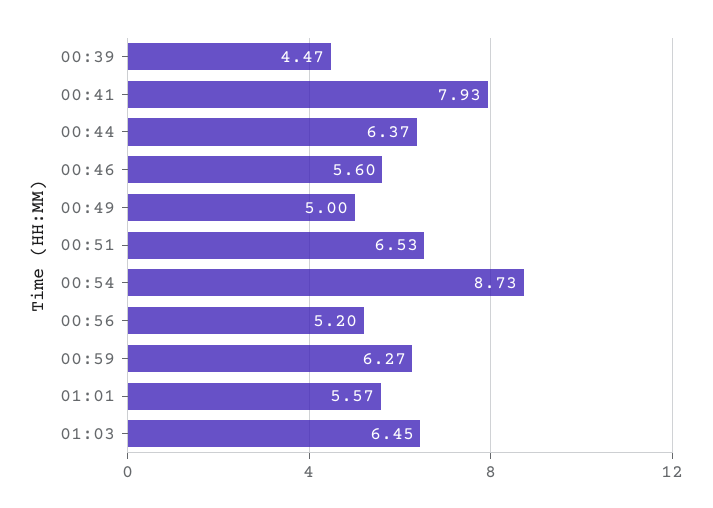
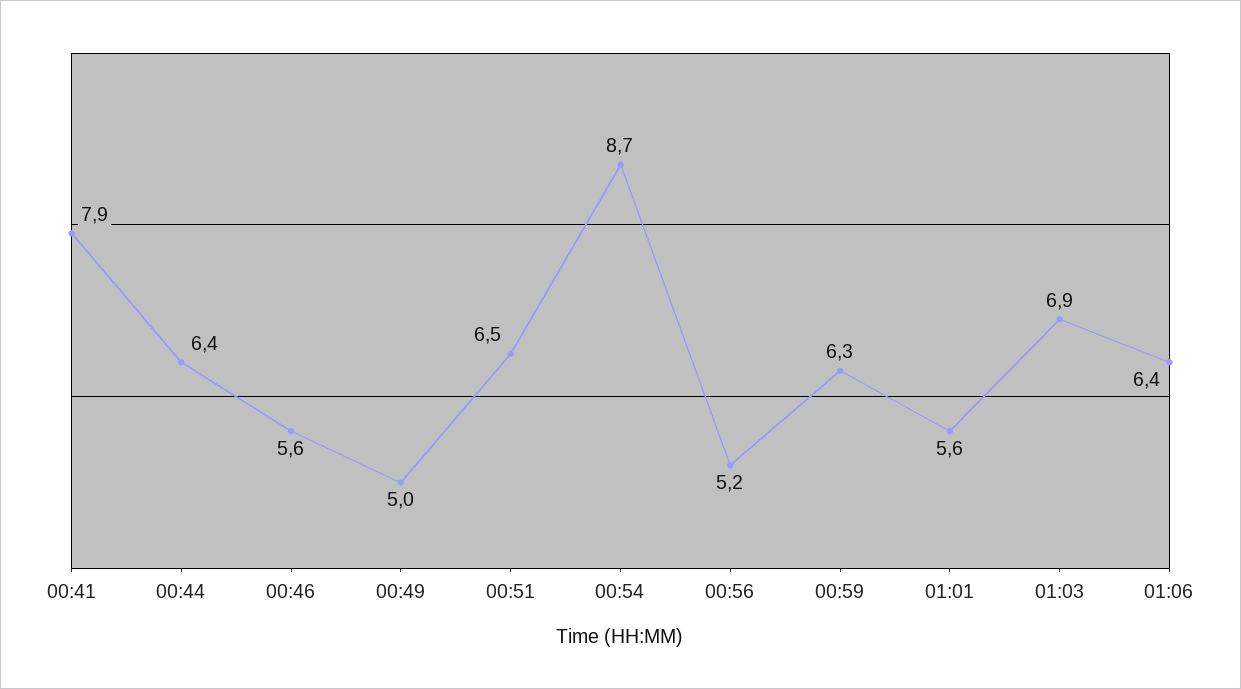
00:39: 4.47 -> none
01:03: 6.45 -> 6.9
01:06: none -> 6.4

